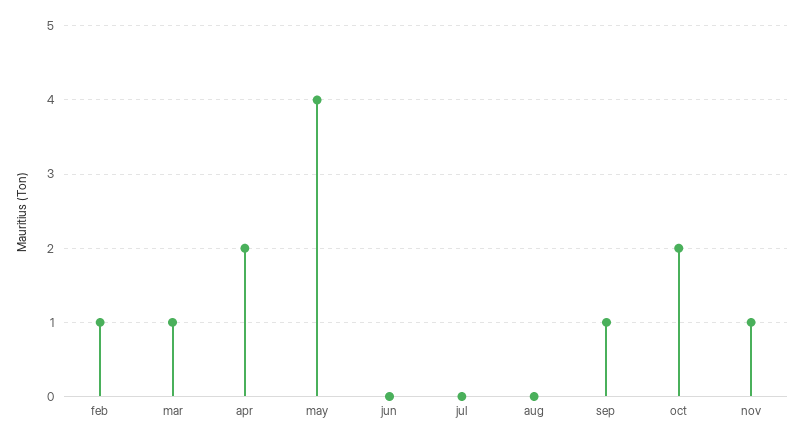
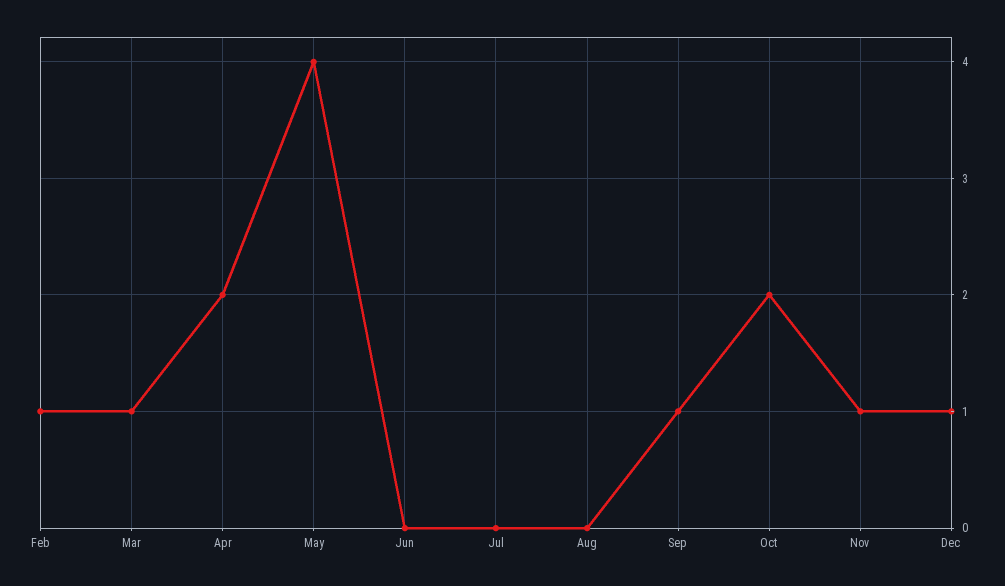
Dec: none -> 1

